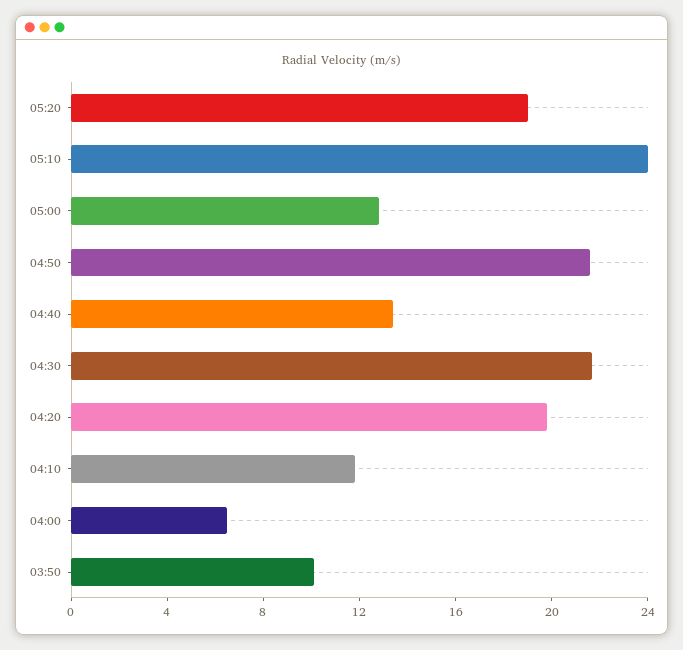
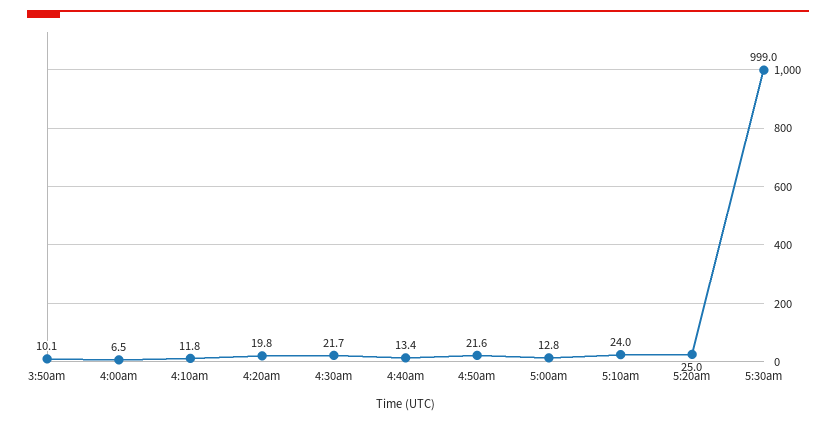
05:20: 19 -> 25
5:30am: none -> 999

